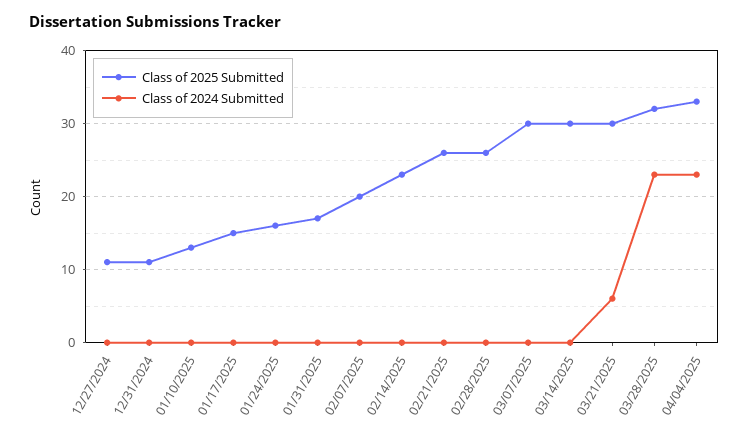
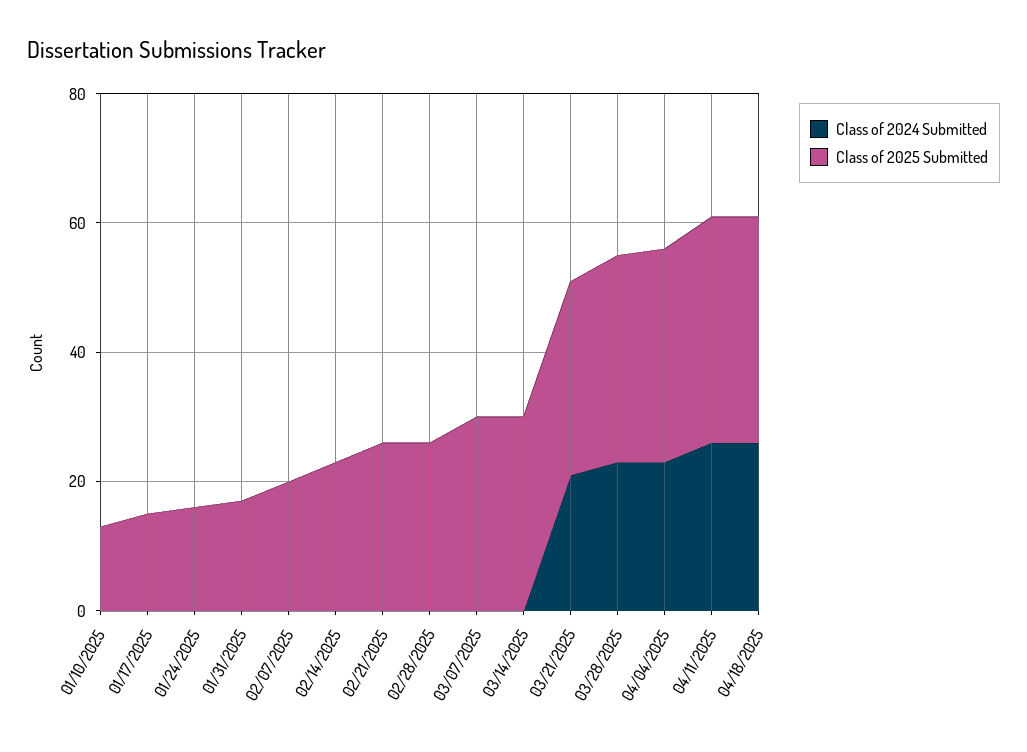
Class of 2025 Submitted, 12/27/2024: 11 -> none
Class of 2024 Submitted, 12/27/2024: 0 -> none
Class of 2025 Submitted, 12/31/2024: 11 -> none
Class of 2024 Submitted, 12/31/2024: 0 -> none
Class of 2024 Submitted, 03/21/2025: 6 -> 20
Class of 2024 Submitted, 04/11/2025: none -> 25
Class of 2025 Submitted, 04/11/2025: none -> 35
Class of 2024 Submitted, 04/18/2025: none -> 25
Class of 2025 Submitted, 04/18/2025: none -> 35

